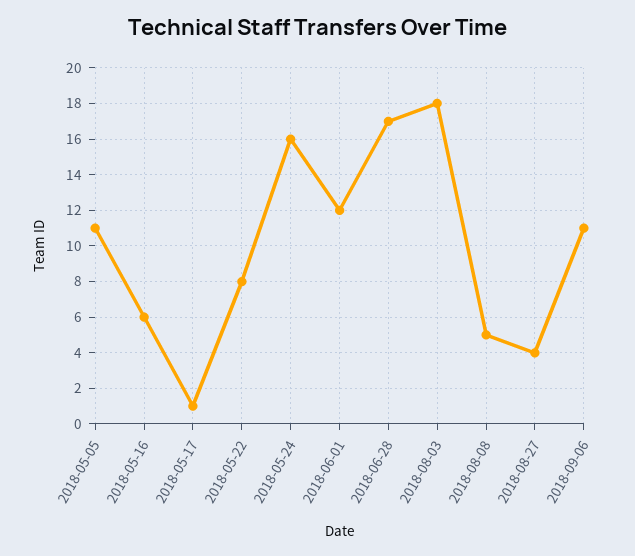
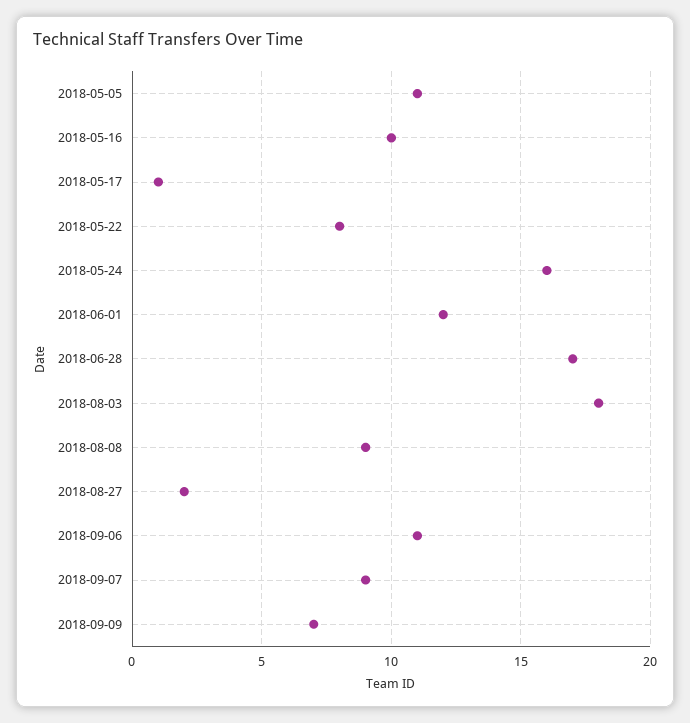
2018-05-16: 6 -> 10
2018-08-08: 5 -> 9
2018-08-27: 4 -> 2
2018-09-07: none -> 9
2018-09-09: none -> 7

